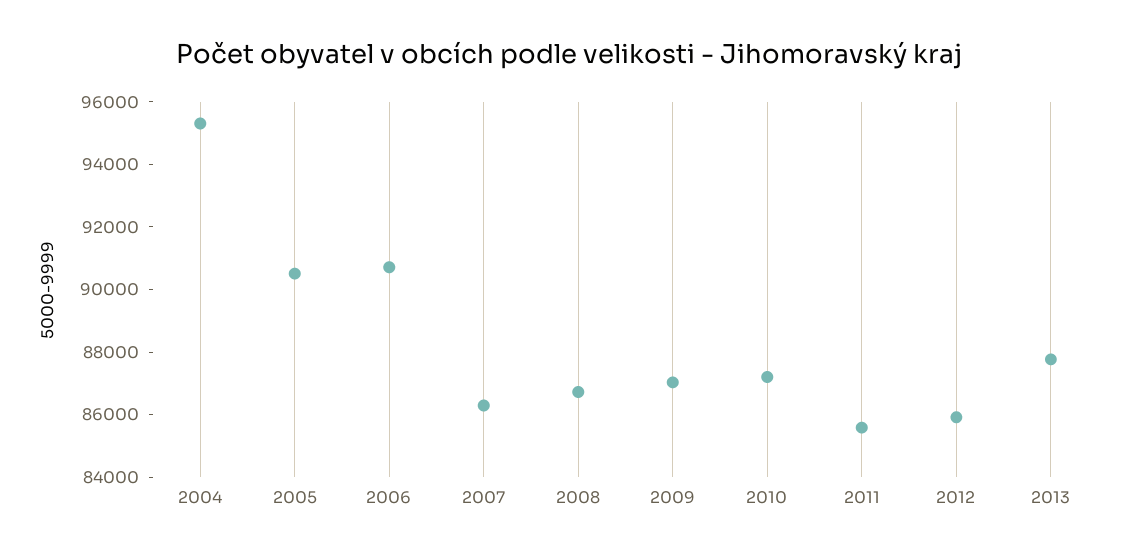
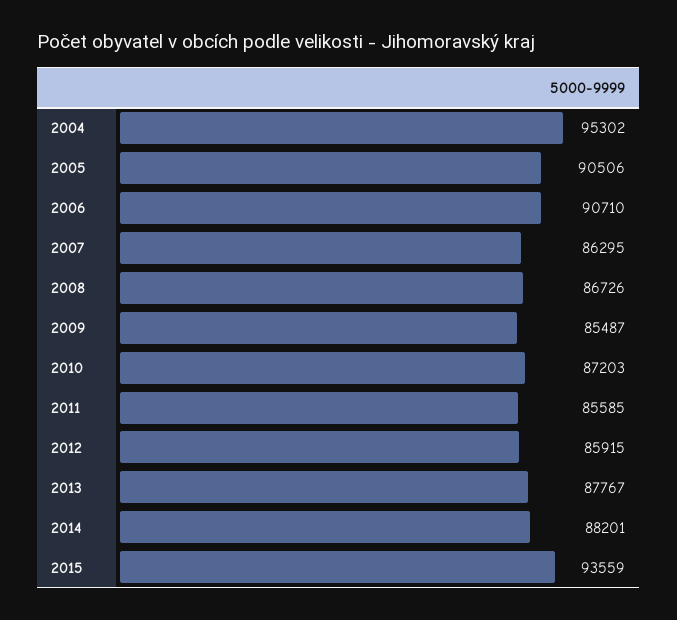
2009: 87000 -> 85487
2014: none -> 88201
2015: none -> 93559

